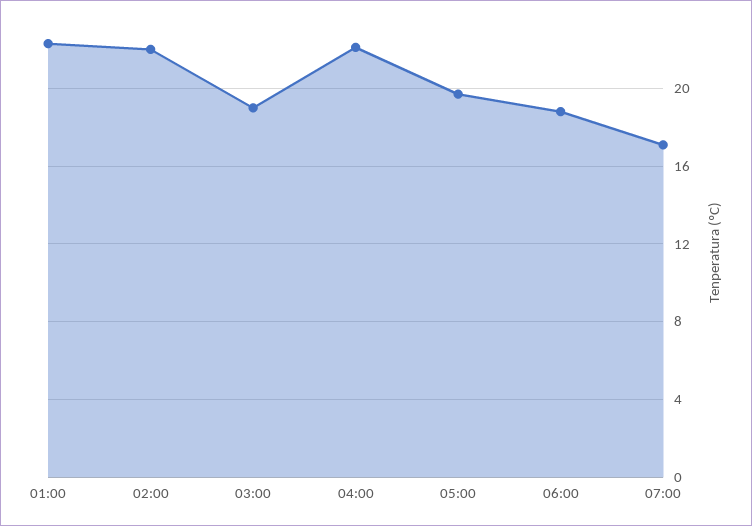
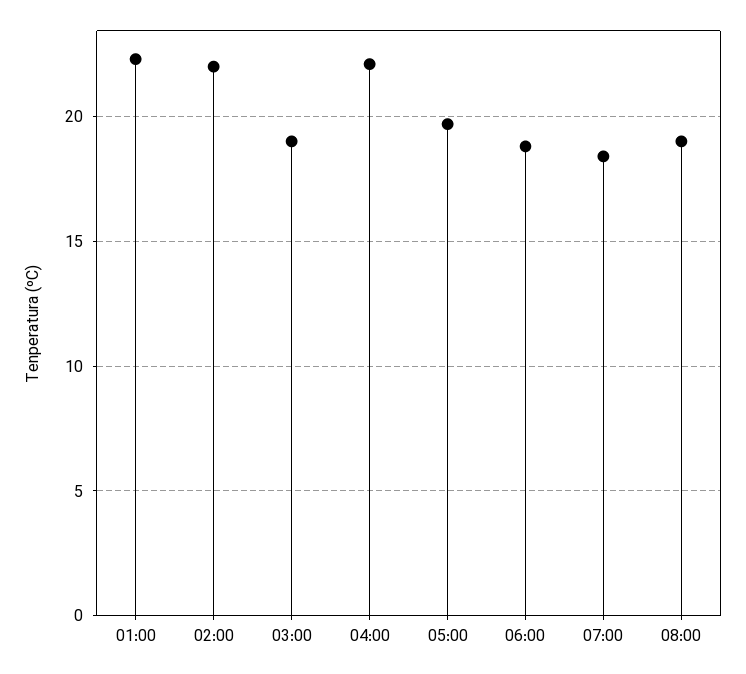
07:00: 17 -> 18.5
08:00: none -> 19

